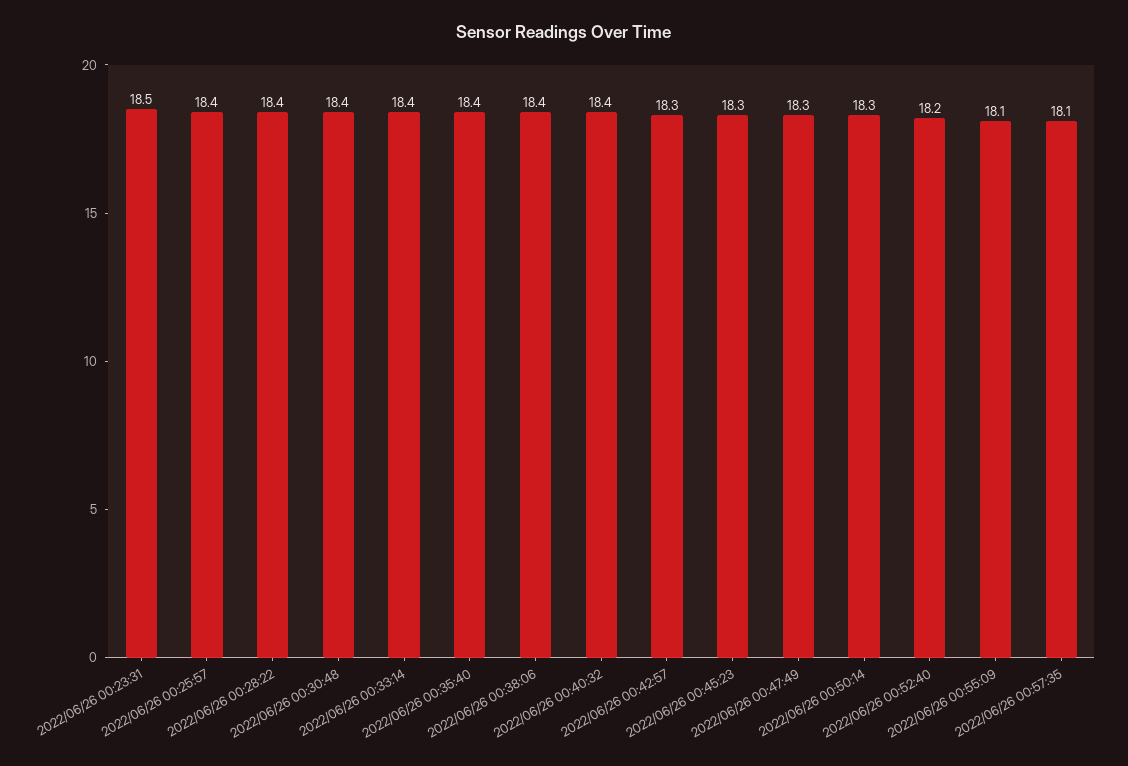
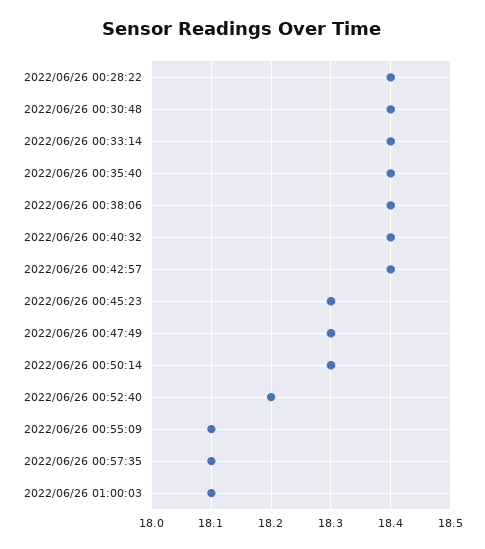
2022/06/26 00:23:31: 18.5 -> none
2022/06/26 00:25:57: 18.4 -> none
2022/06/26 00:42:57: 18.3 -> 18.4
2022/06/26 01:00:03: none -> 18.1

